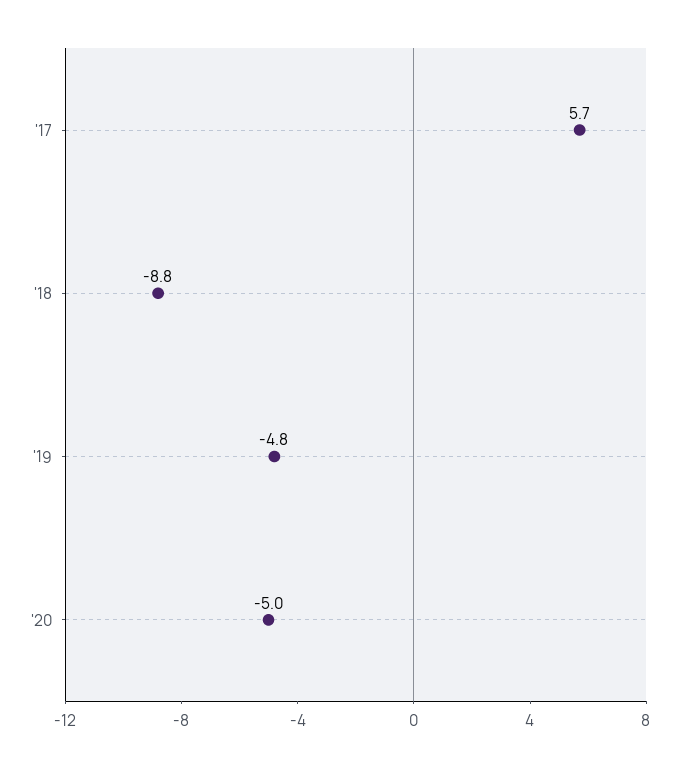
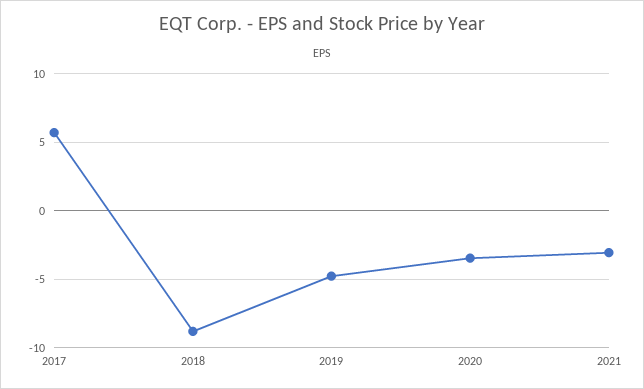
'20: -5 -> -3.5
2021: none -> -3

